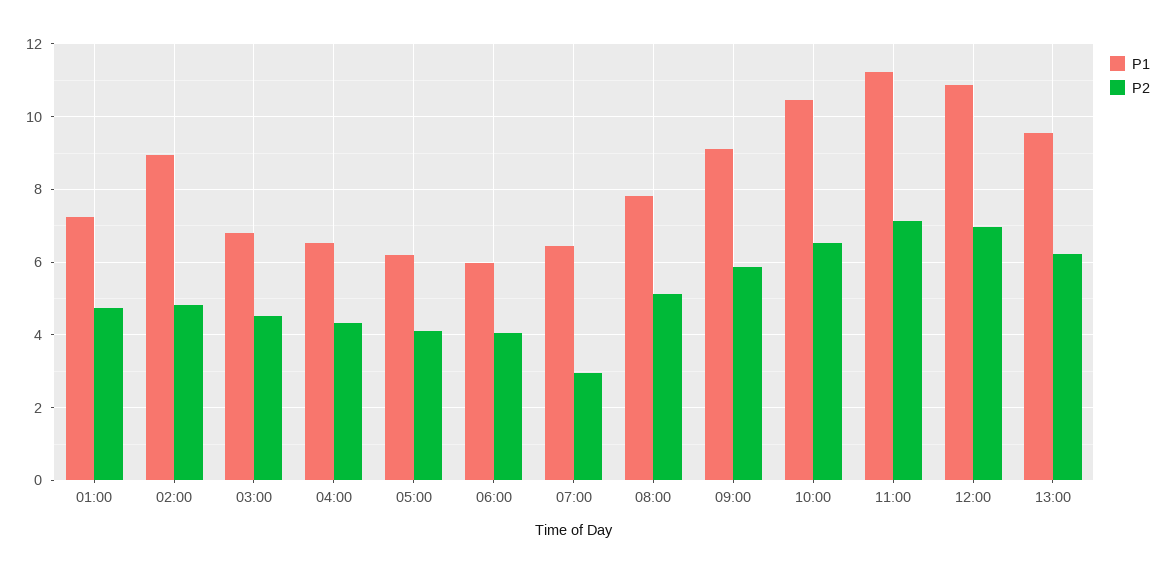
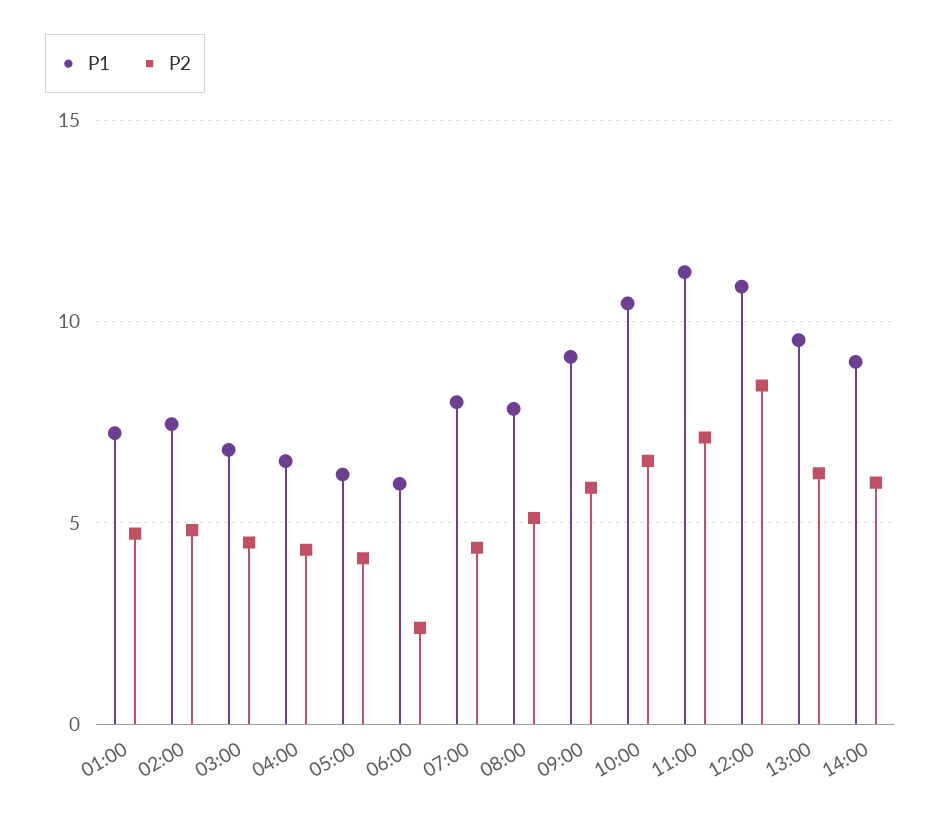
P1, 02:00: 9 -> 7.5
P2, 06:00: 4 -> 2.5
P1, 07:00: 6.4 -> 8
P2, 07:00: 3 -> 4.5
P2, 12:00: 7 -> 8.5
P1, 14:00: none -> 9
P2, 14:00: none -> 6

